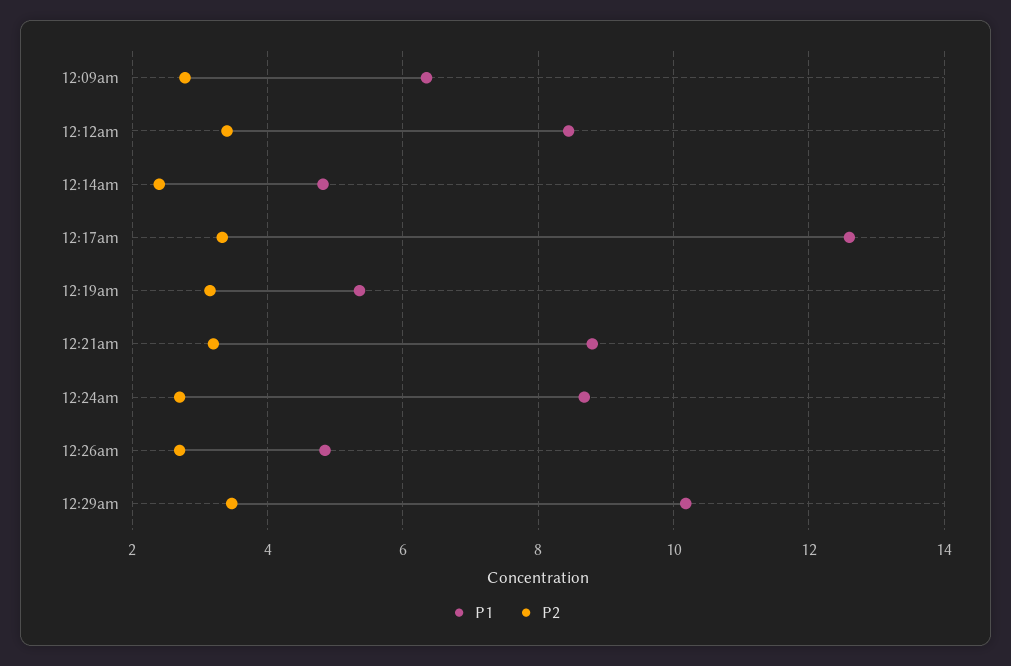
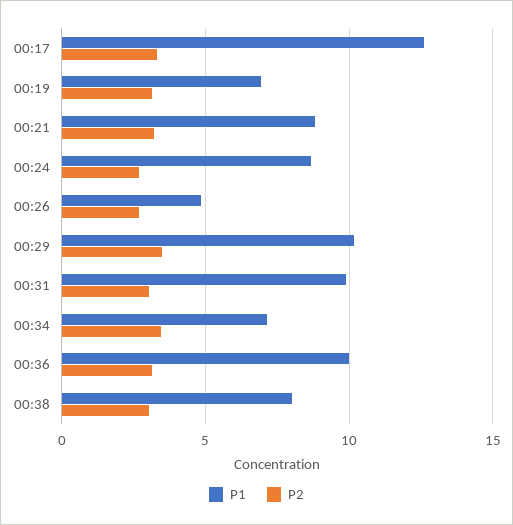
P1, 12:09am: 6.4 -> none
P2, 12:09am: 2.8 -> none
P1, 12:12am: 8.4 -> none
P2, 12:12am: 3.4 -> none
P1, 12:14am: 4.8 -> none
P2, 12:14am: 2.4 -> none
P1, 12:19am: 5.4 -> 7
P1, 00:31: none -> 10
P2, 00:31: none -> 3
P1, 00:34: none -> 7
P2, 00:34: none -> 3.5
P1, 00:36: none -> 10
P2, 00:36: none -> 3
P1, 00:38: none -> 8
P2, 00:38: none -> 3

